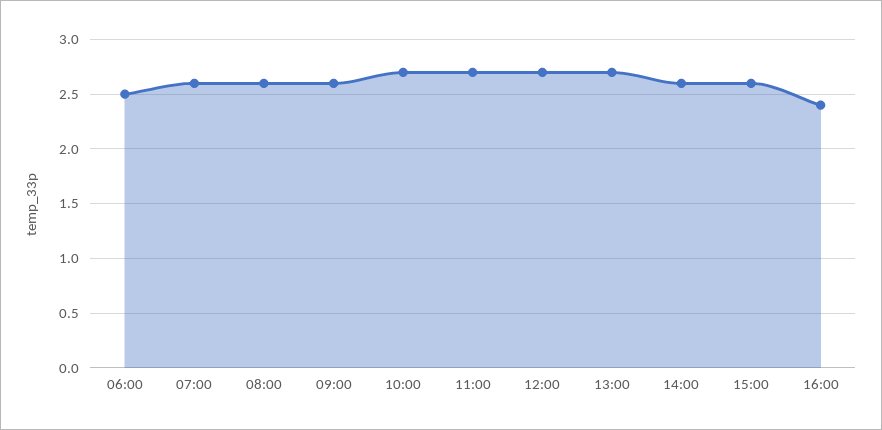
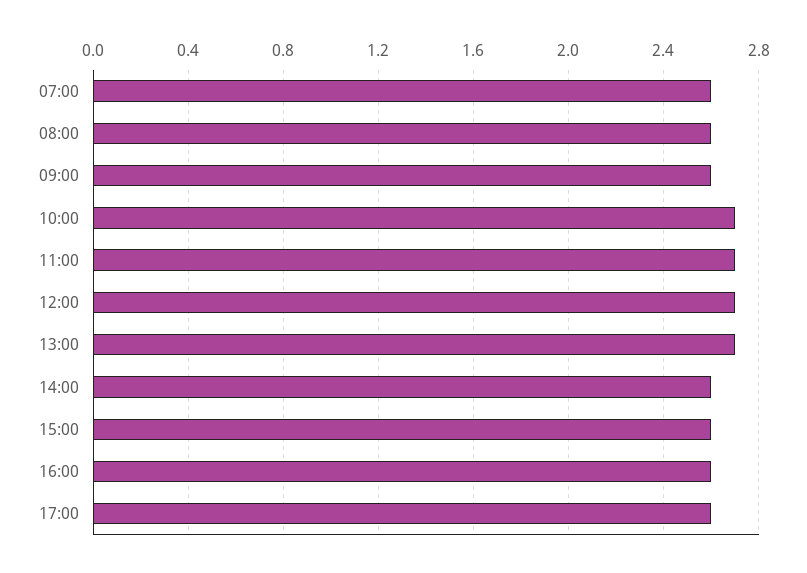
06:00: 2.5 -> none
16:00: 2.4 -> 2.6
17:00: none -> 2.6

